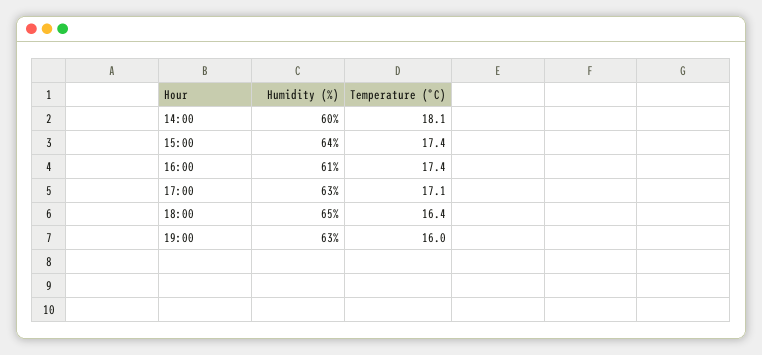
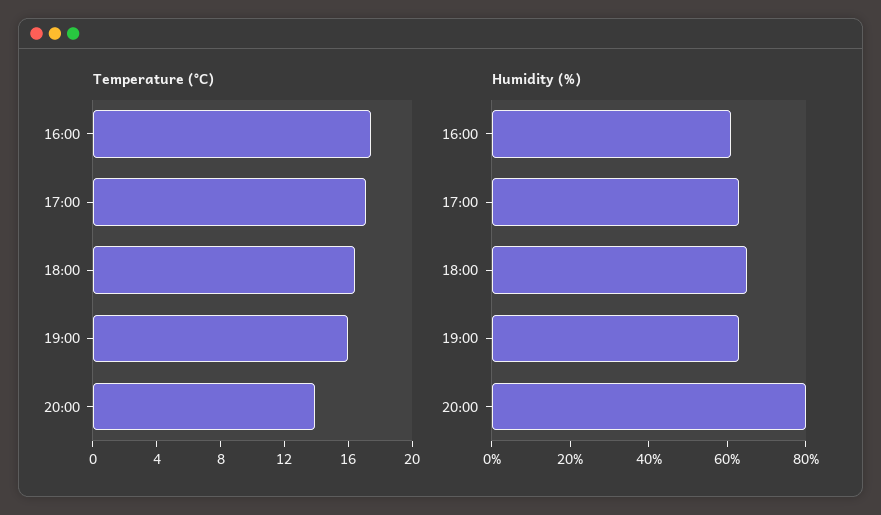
Humidity (%), 14:00: 60 -> none
Temperature (°C), 14:00: 18.1 -> none
Humidity (%), 15:00: 64 -> none
Temperature (°C), 15:00: 17.4 -> none
Temperature (°C), 20:00: none -> 14
Humidity (%), 20:00: none -> 80

